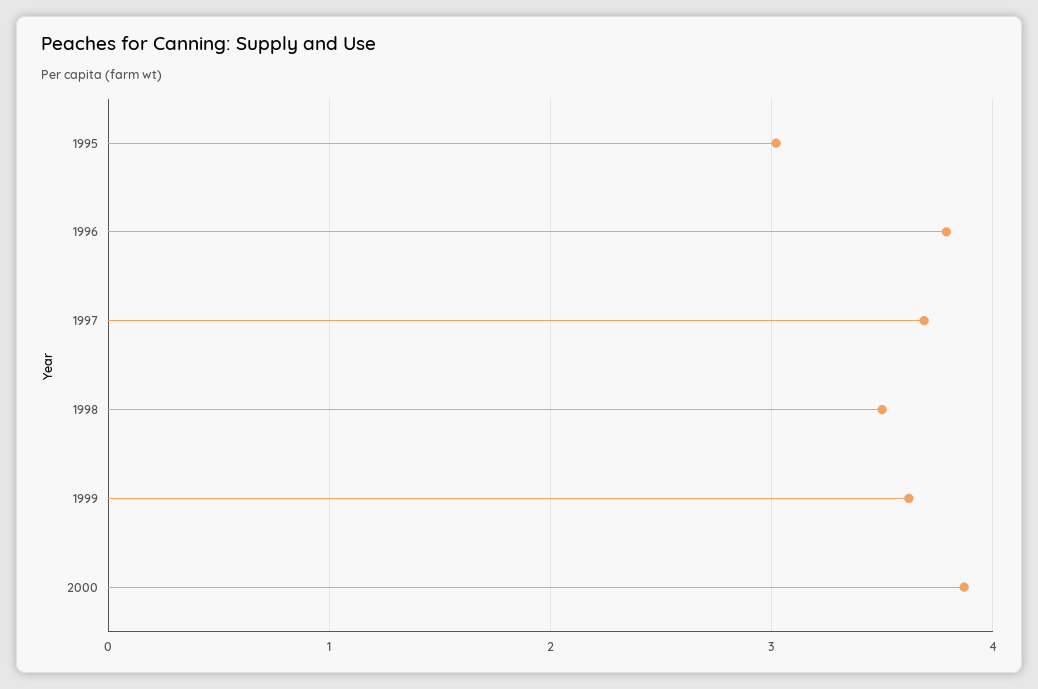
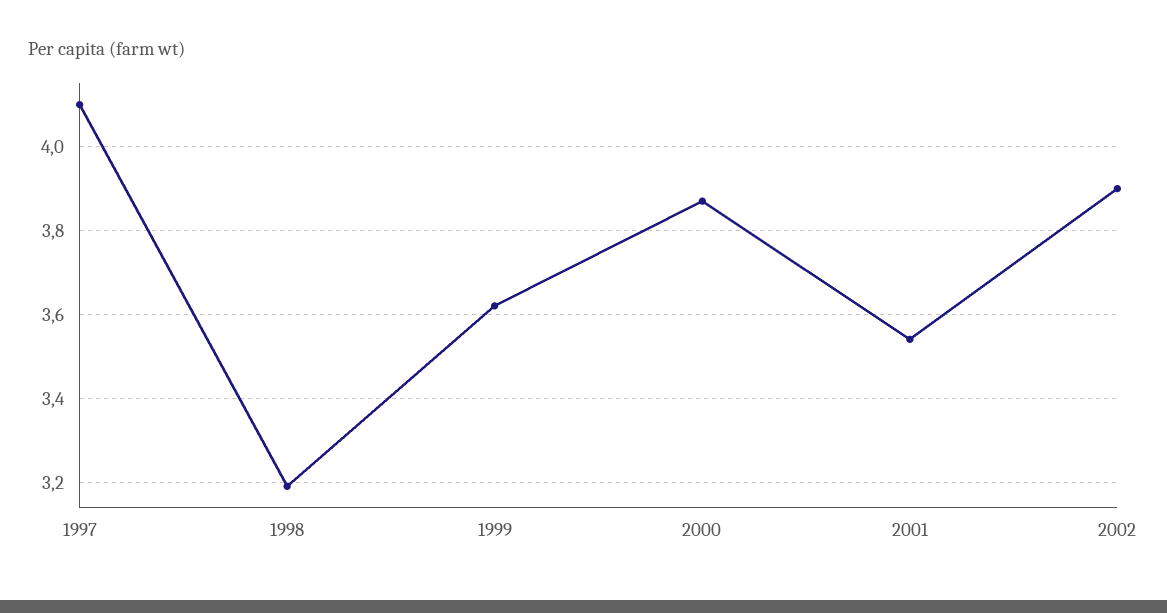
1995: 3 -> none
1996: 3.8 -> none
1997: 3.7 -> 4.1
1998: 3.5 -> 3.2
2001: none -> 3.55
2002: none -> 3.9

